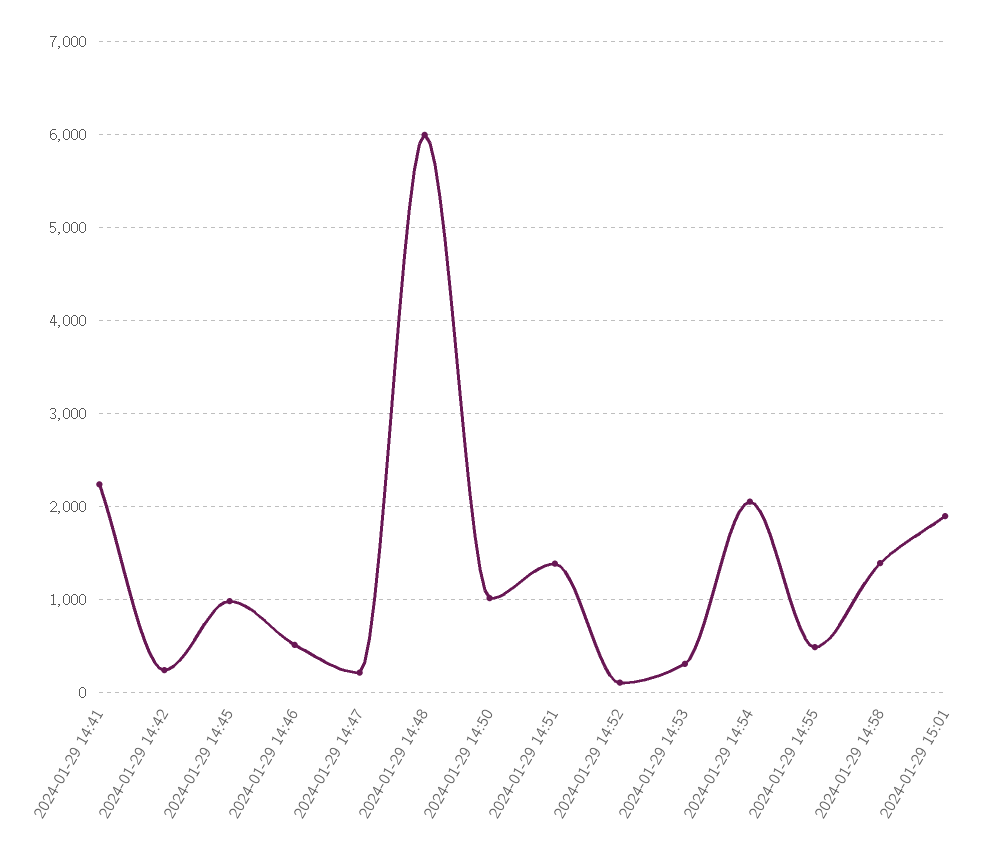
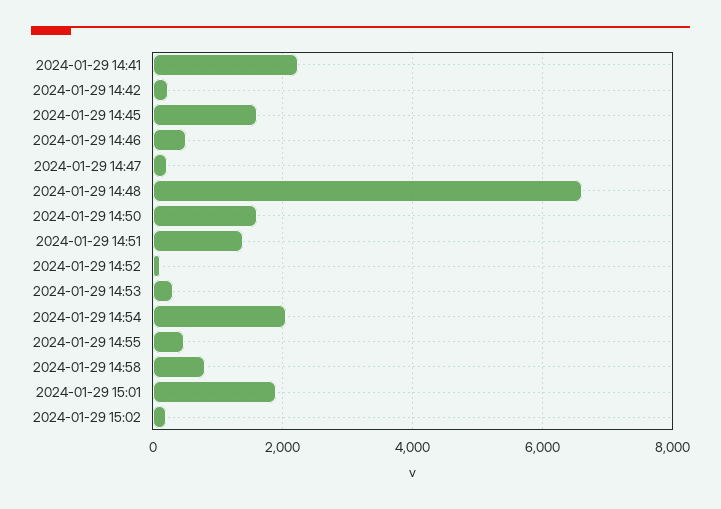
2024-01-29 14:45: 1000 -> 1600
2024-01-29 14:48: 6000 -> 6600
2024-01-29 14:50: 1000 -> 1600
2024-01-29 14:58: 1400 -> 800
2024-01-29 15:02: none -> 200

